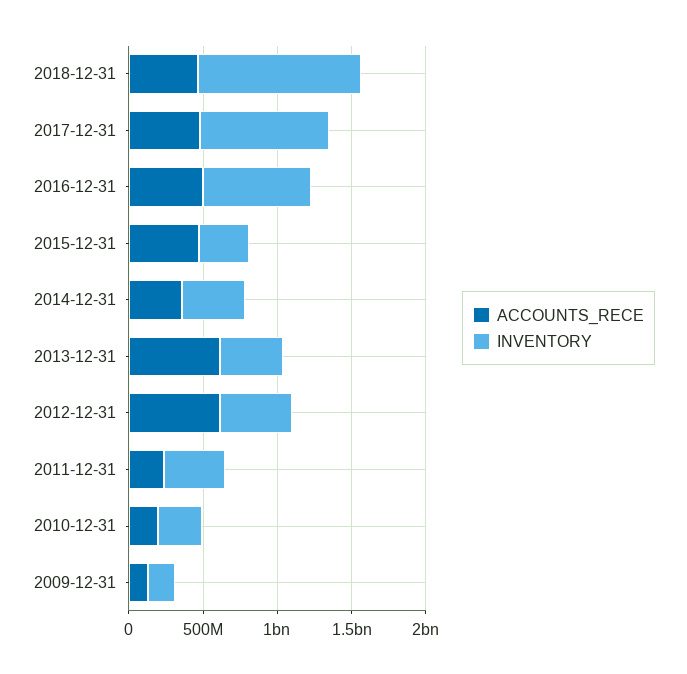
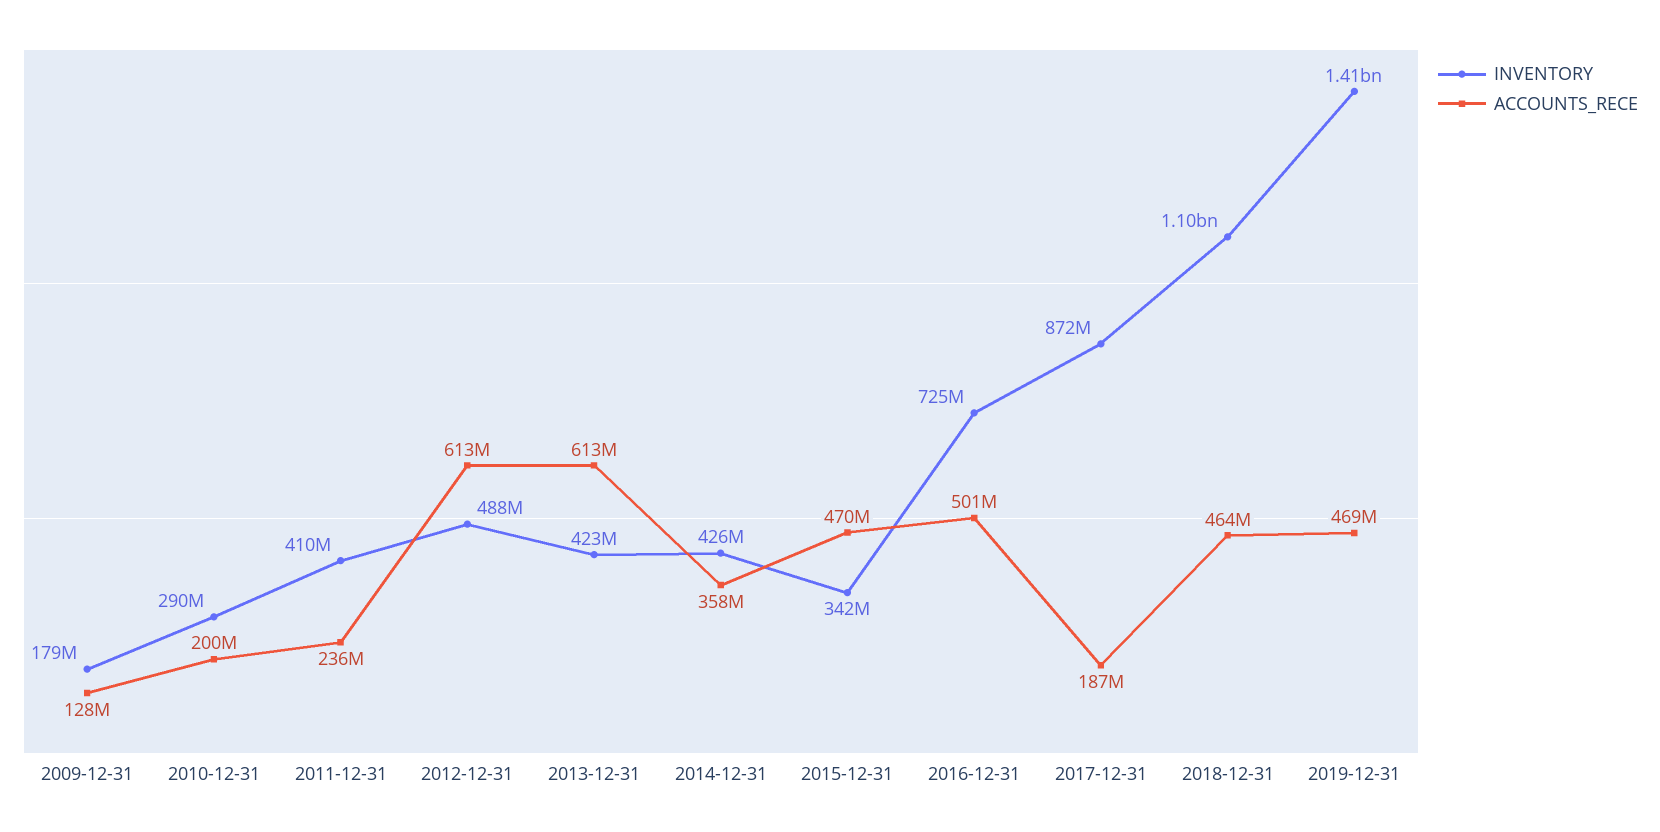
ACCOUNTS_RECE, 2017-12-31: 500000000 -> 187000000
INVENTORY, 2019-12-31: none -> 1410000000
ACCOUNTS_RECE, 2019-12-31: none -> 469000000

